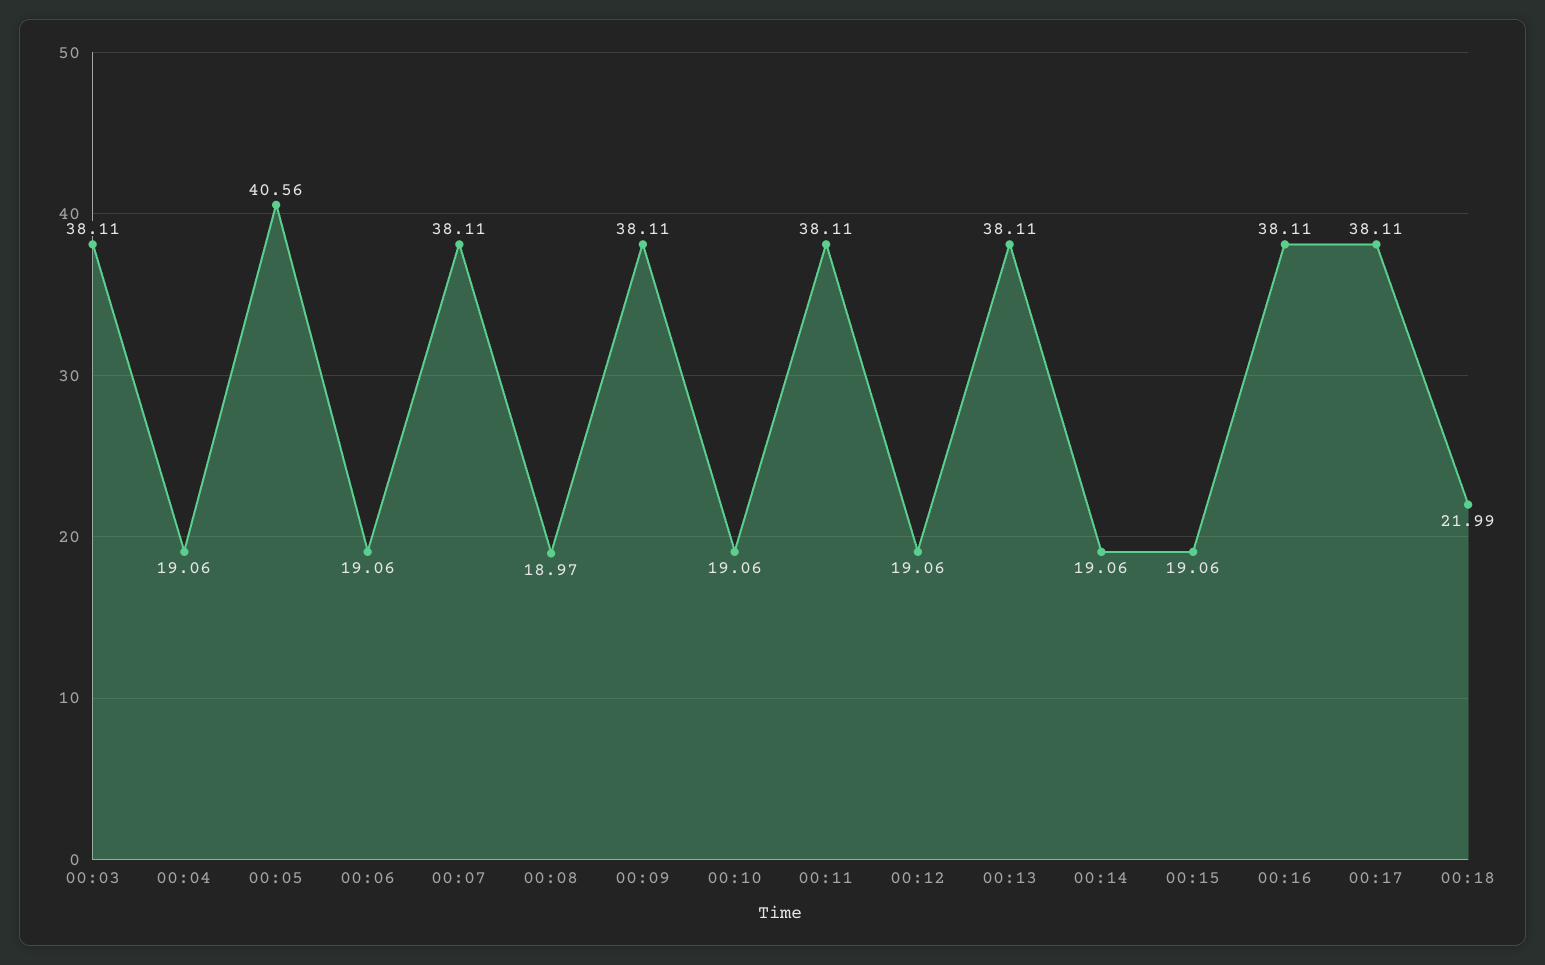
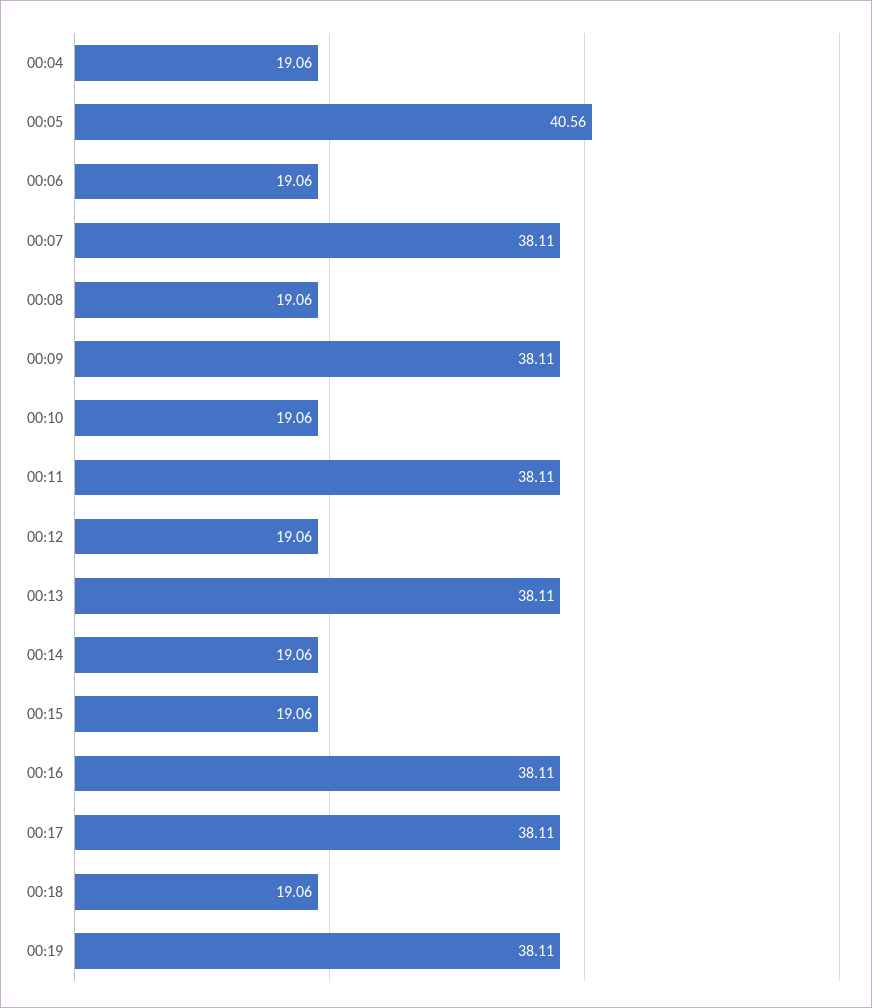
00:03: 38.11 -> none
00:08: 18.97 -> 19.06
00:18: 21.99 -> 19.06
00:19: none -> 38.11

